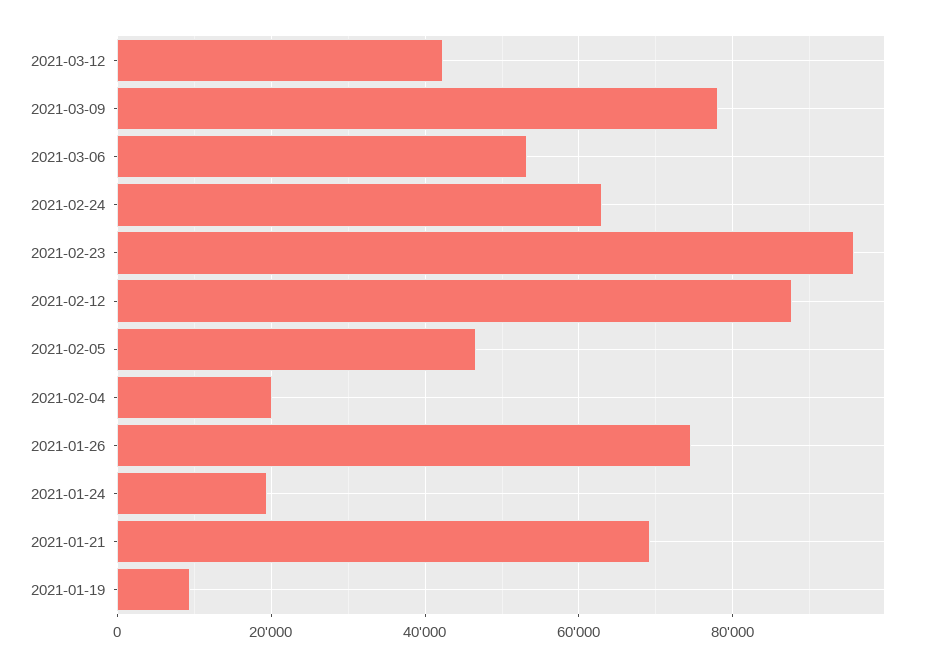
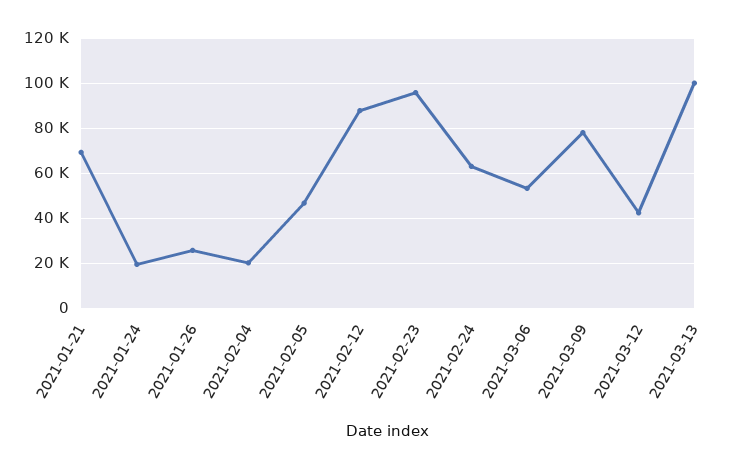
2021-01-26: 74000 -> 25000
2021-01-19: 10000 -> none
2021-03-13: none -> 100000

